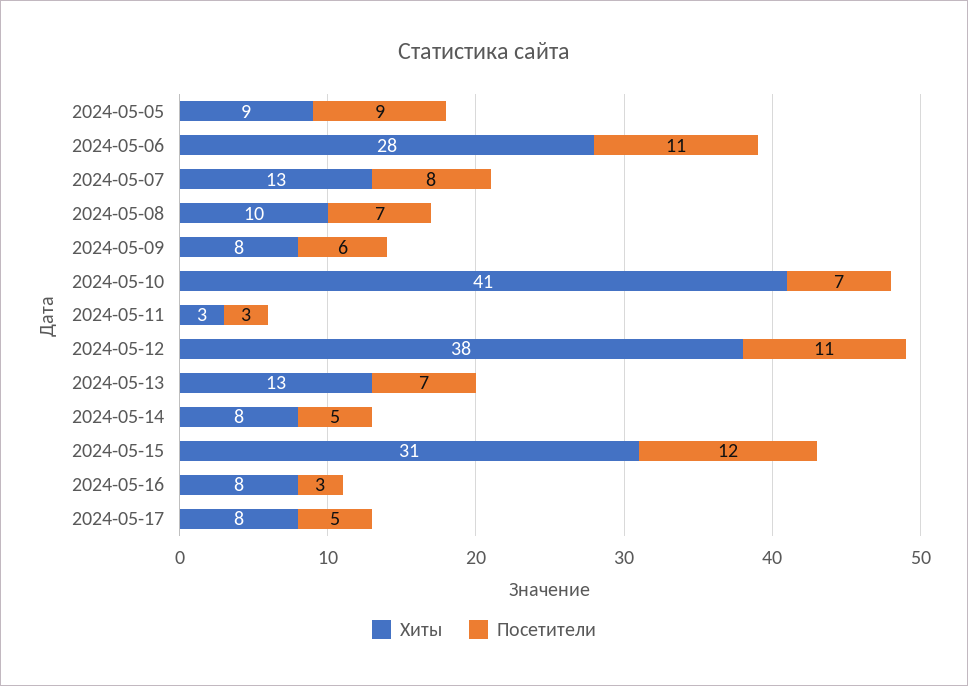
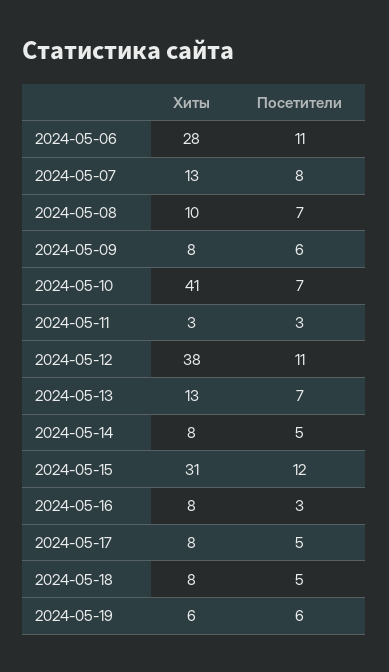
Хиты, 2024-05-05: 9 -> none
Посетители, 2024-05-05: 9 -> none
Хиты, 2024-05-18: none -> 8
Посетители, 2024-05-18: none -> 5
Хиты, 2024-05-19: none -> 6
Посетители, 2024-05-19: none -> 6

